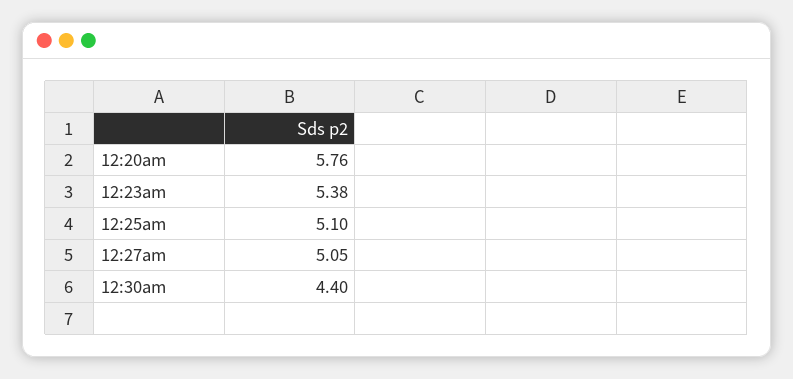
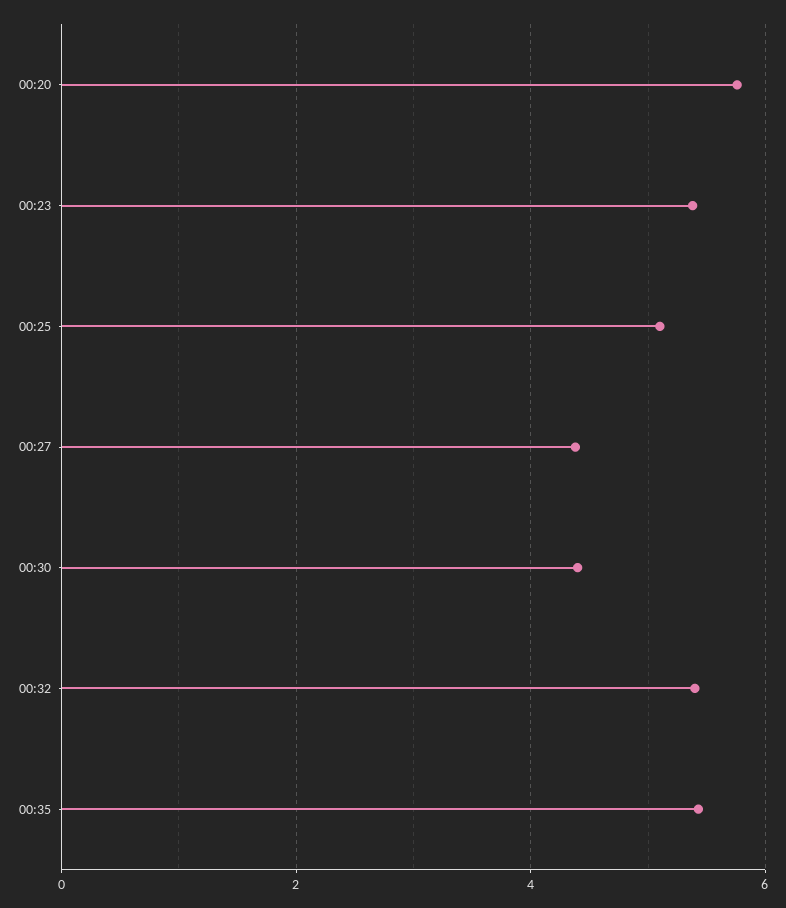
12:27am: 5.05 -> 4.4
00:32: none -> 5.4
00:35: none -> 5.4

